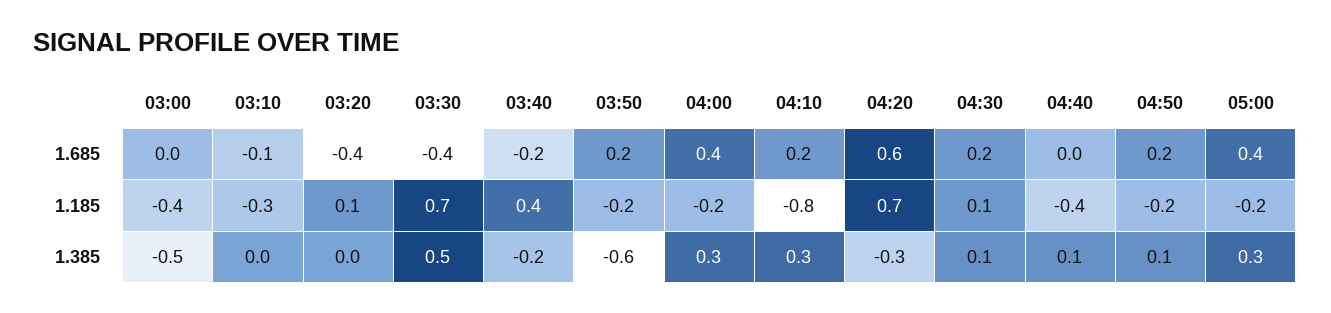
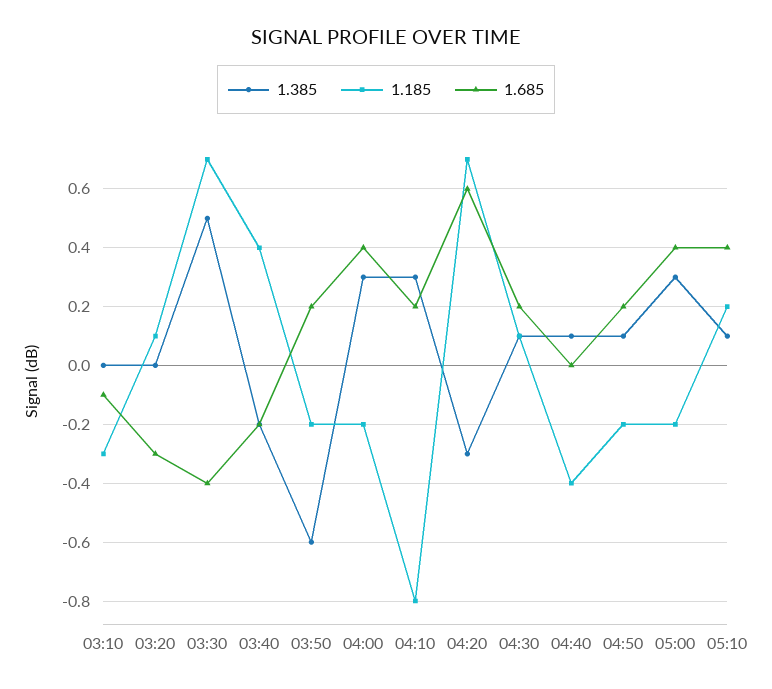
1.685, 03:00: 0 -> none
1.685, 03:20: -0.4 -> -0.3
1.185, 03:00: -0.4 -> none
1.385, 03:00: -0.5 -> none
1.385, 05:10: none -> 0.1
1.185, 05:10: none -> 0.2
1.685, 05:10: none -> 0.4

